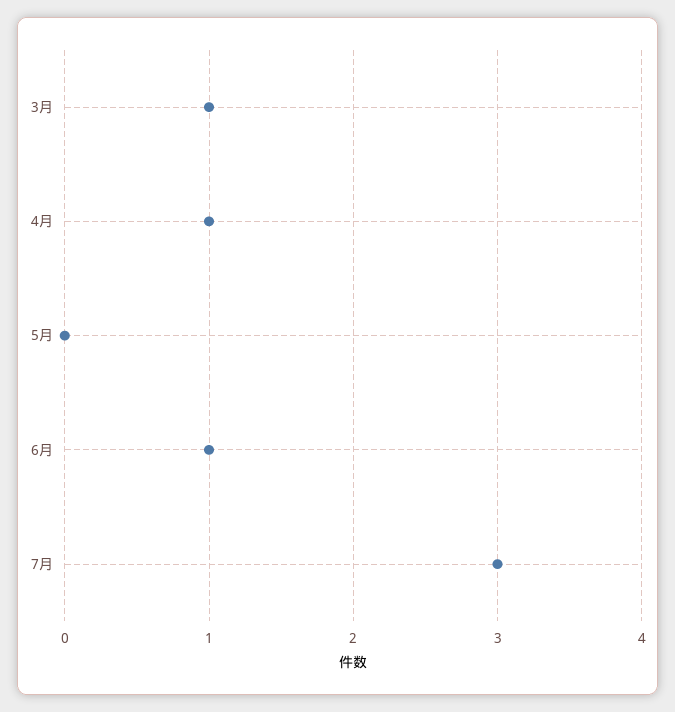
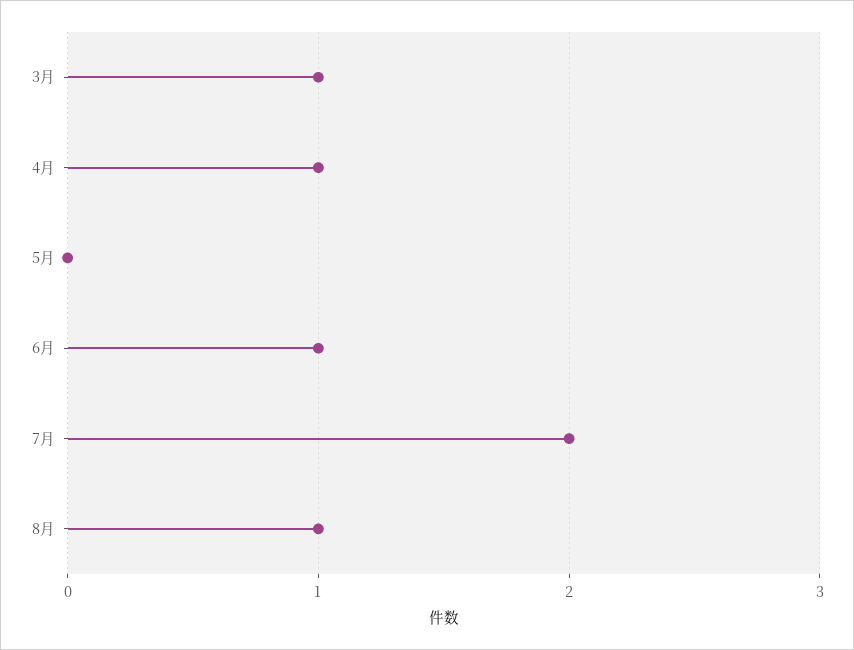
7月: 3 -> 2
8月: none -> 1

